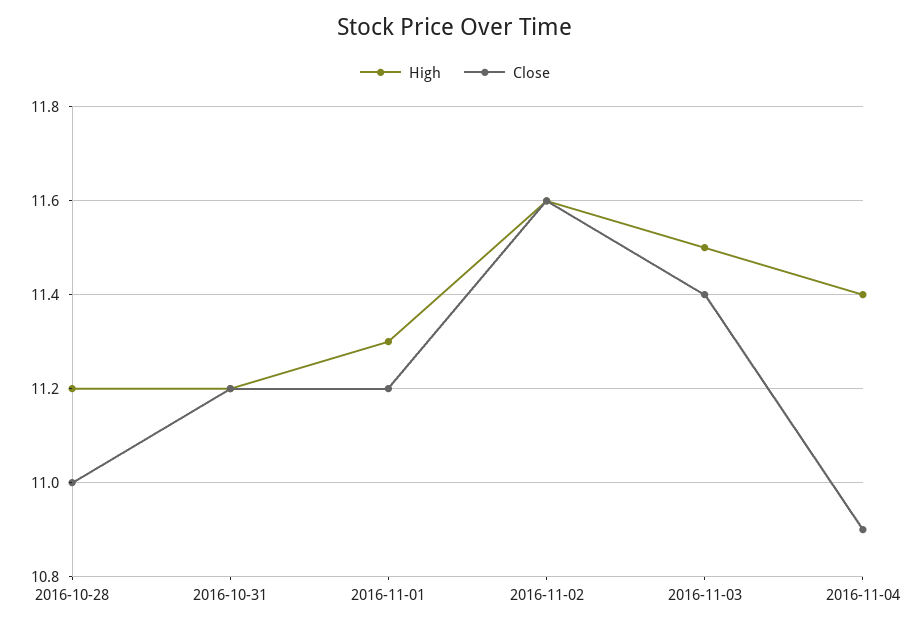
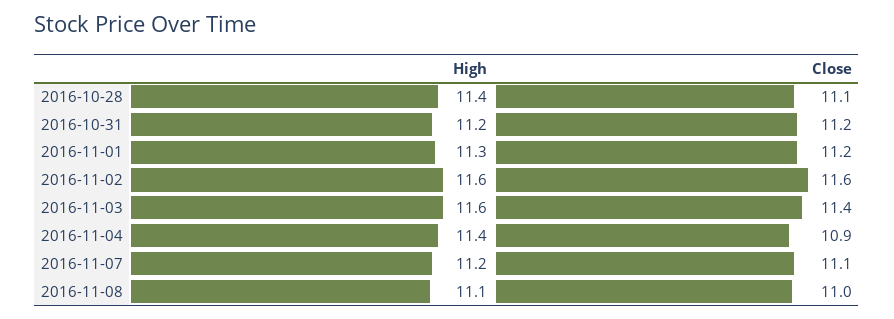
High, 2016-10-28: 11.2 -> 11.4
Close, 2016-10-28: 11 -> 11.1
High, 2016-11-03: 11.5 -> 11.6
High, 2016-11-07: none -> 11.2
Close, 2016-11-07: none -> 11.1
High, 2016-11-08: none -> 11.1
Close, 2016-11-08: none -> 11

